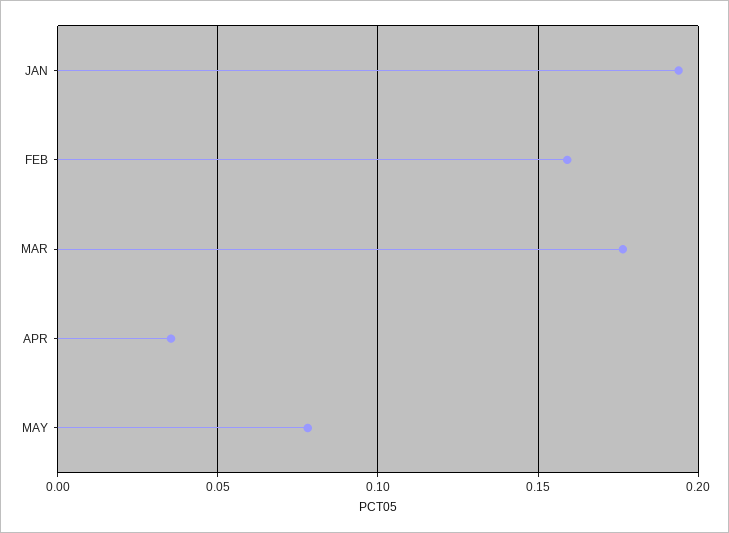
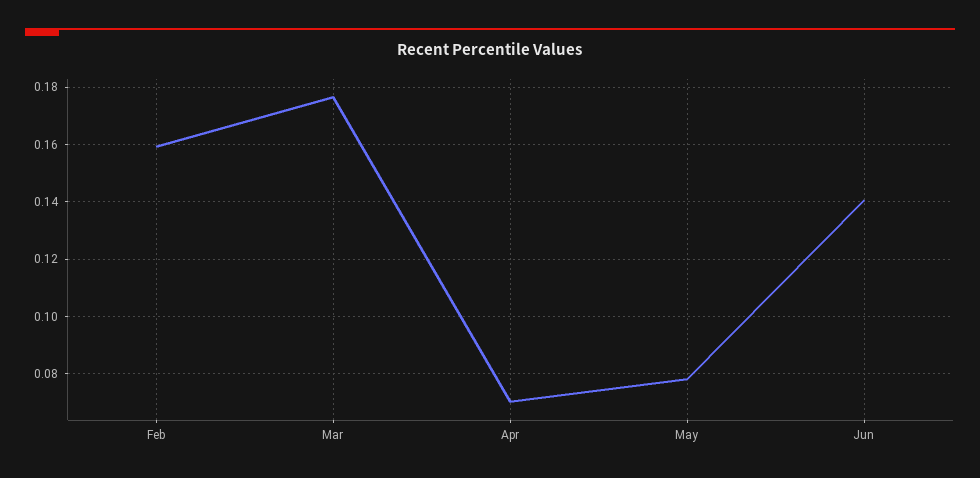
JAN: 0.195 -> none
APR: 0.035 -> 0.07
Jun: none -> 0.14

